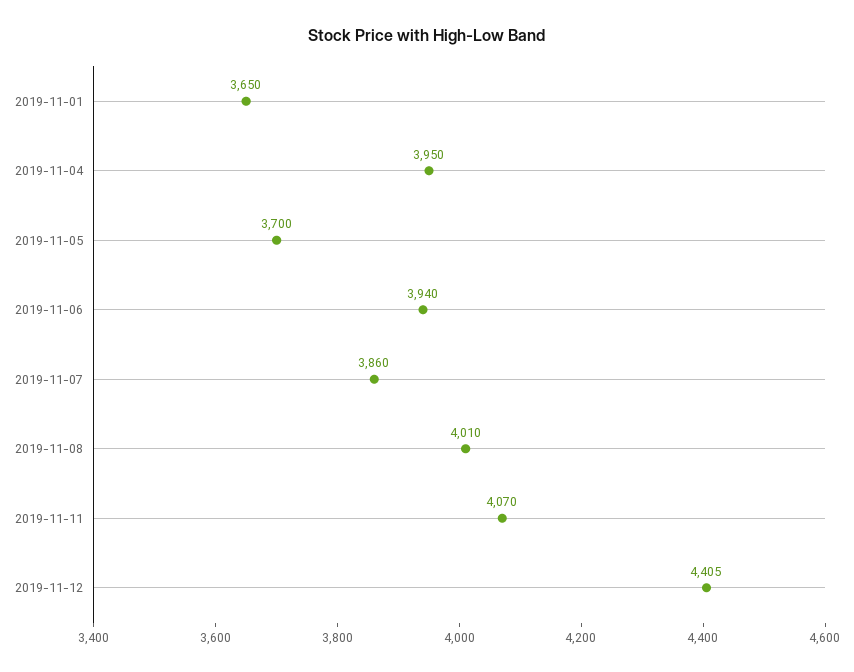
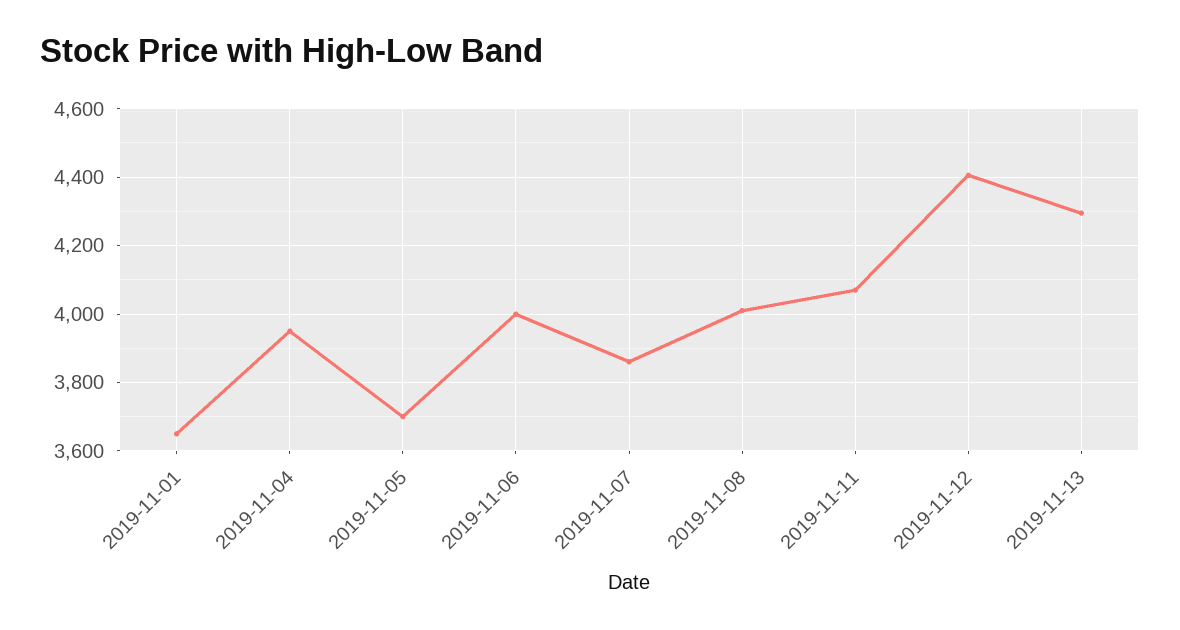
2019-11-06: 3940 -> 4000
2019-11-13: none -> 4300

